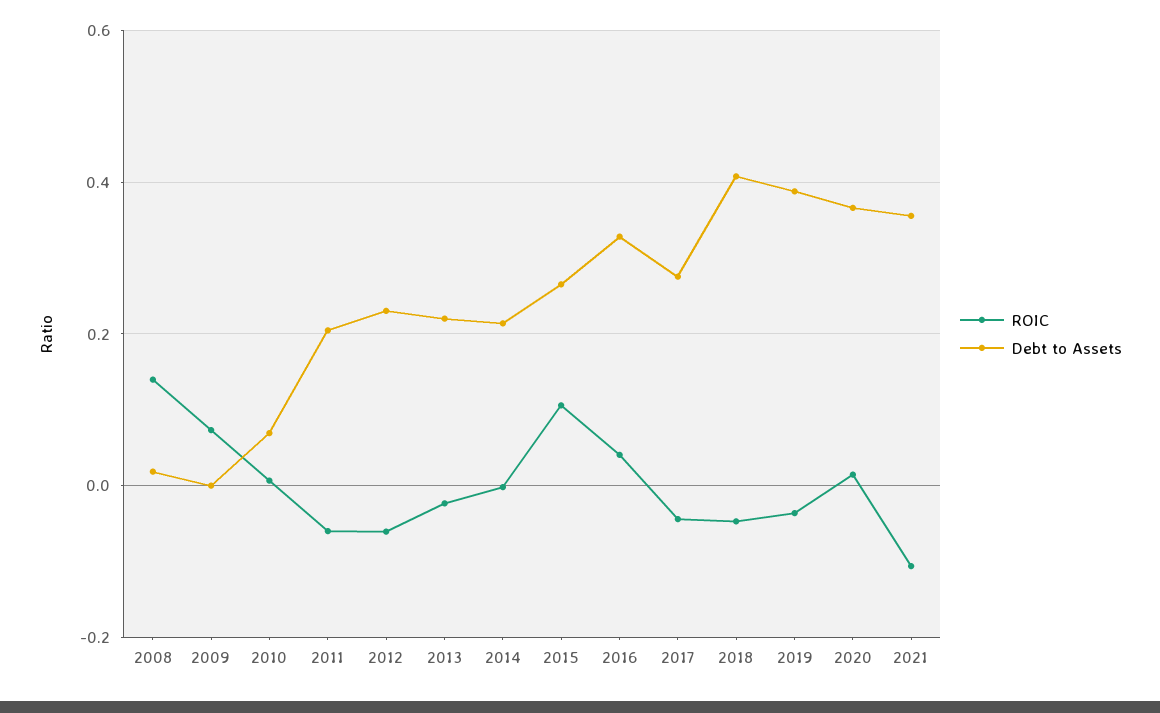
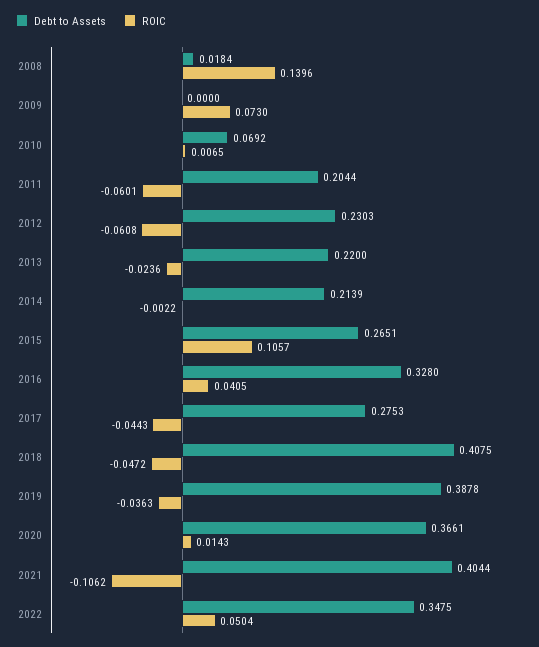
Debt to Assets, 2021: 0.36 -> 0.4044
Debt to Assets, 2022: none -> 0.3475
ROIC, 2022: none -> 0.0504

